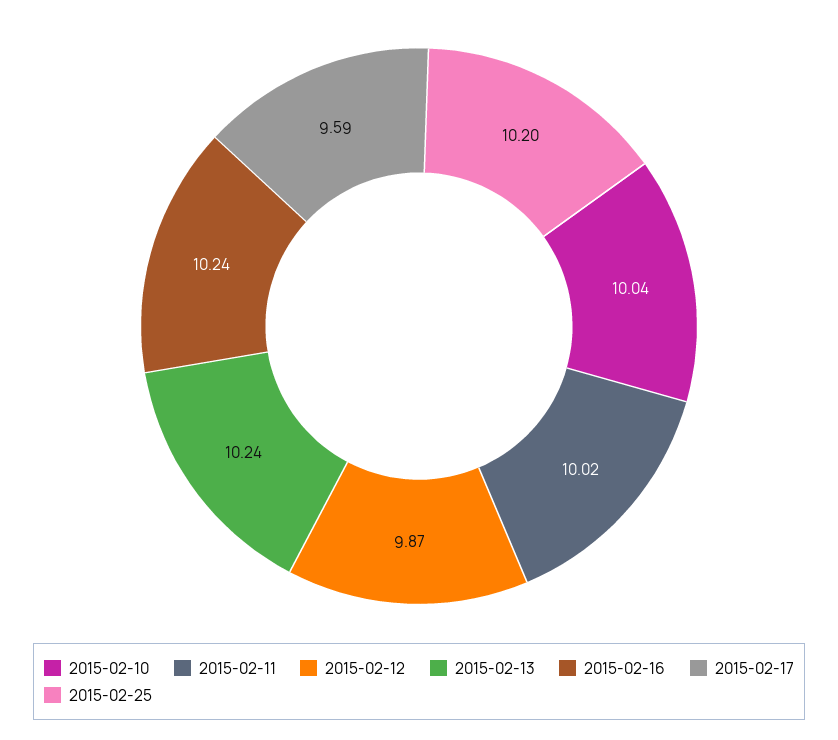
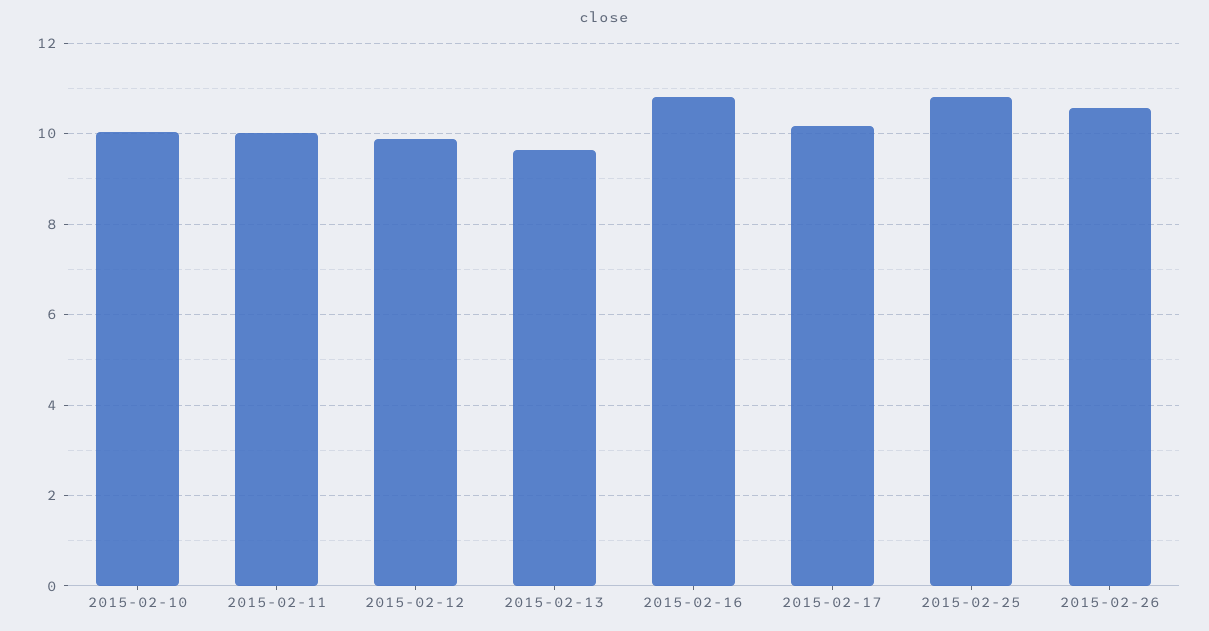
2015-02-13: 10.24 -> 9.6
2015-02-16: 10.24 -> 10.8
2015-02-17: 9.59 -> 10.2
2015-02-25: 10.2 -> 10.8
2015-02-26: none -> 10.6

